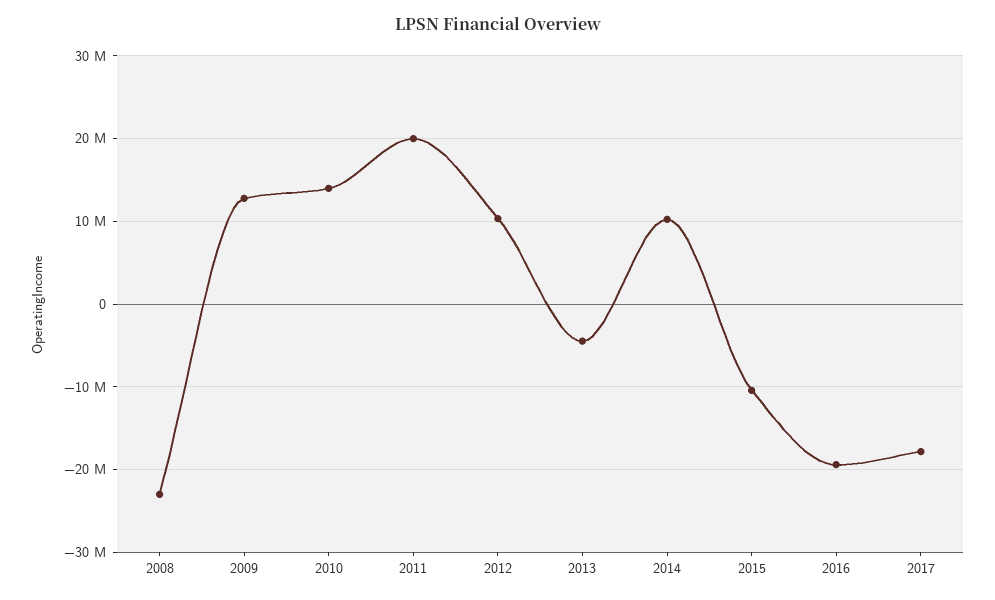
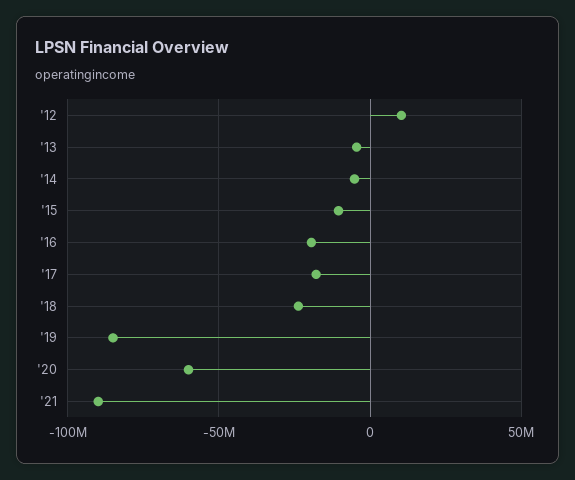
2008: -23000000 -> none
2009: 13000000 -> none
2010: 14000000 -> none
2011: 20000000 -> none
2014: 10000000 -> -5000000
'18: none -> -25000000
'19: none -> -85000000
'20: none -> -60000000
'21: none -> -90000000

